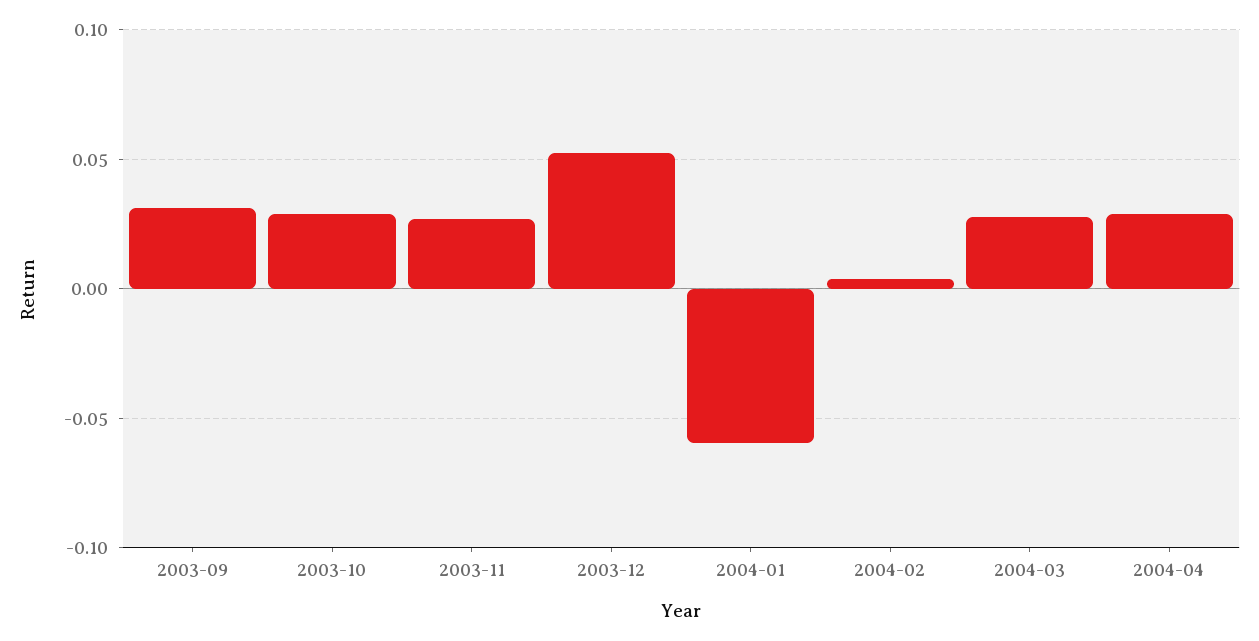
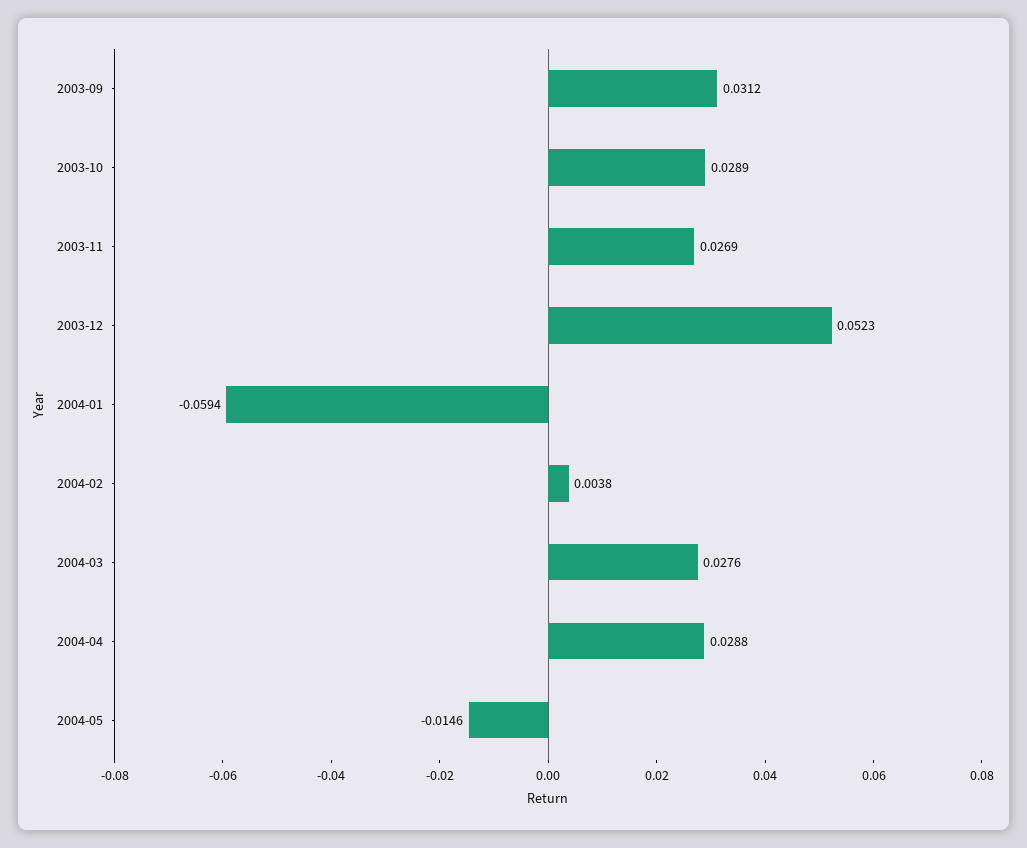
2004-05: none -> -0.0146

